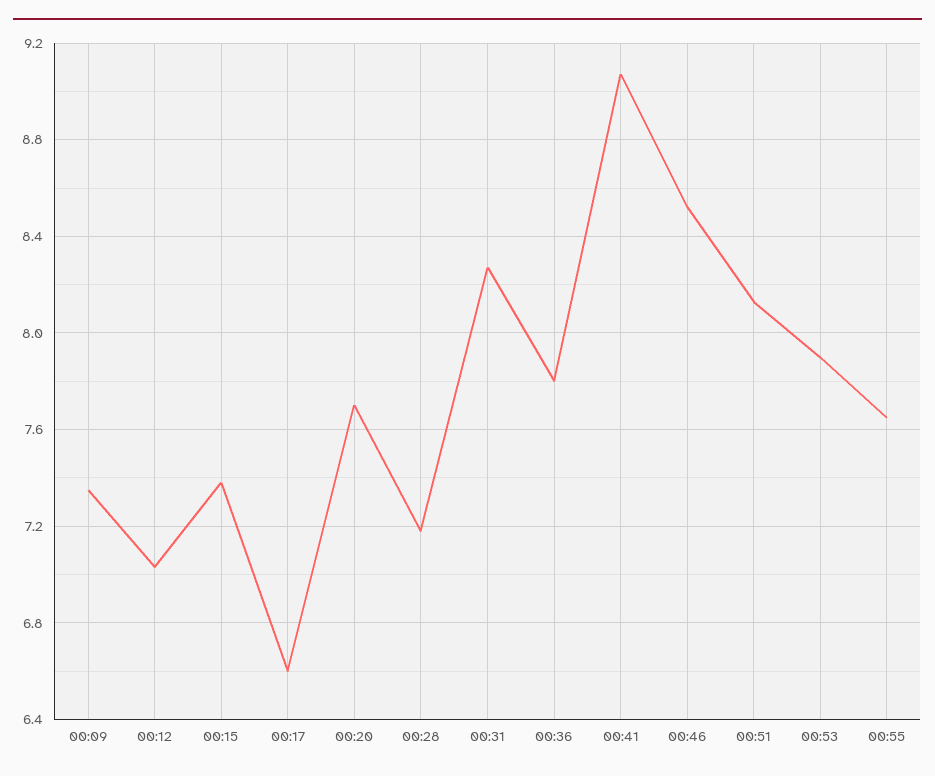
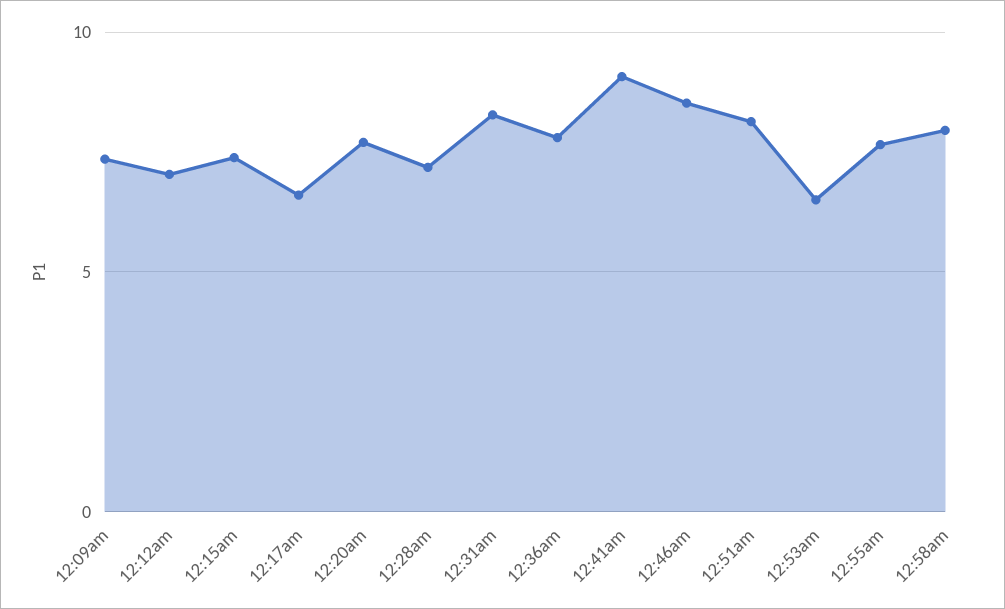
00:53: 7.9 -> 6.5
12:58am: none -> 8

